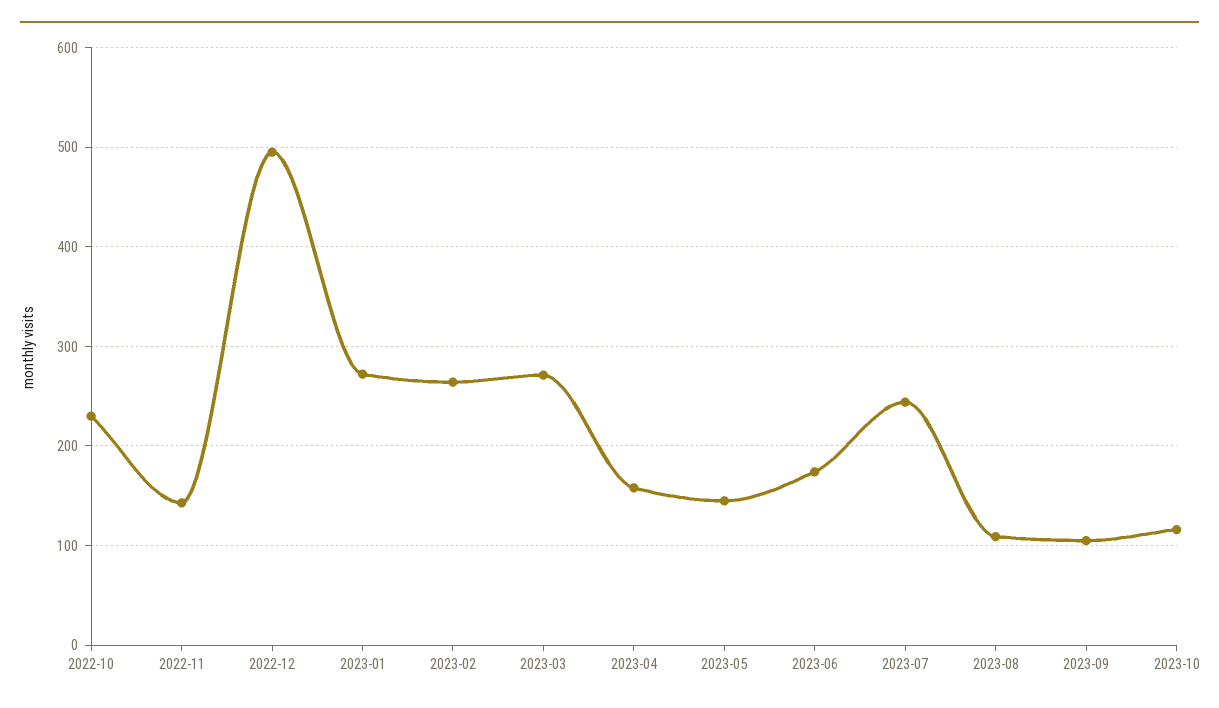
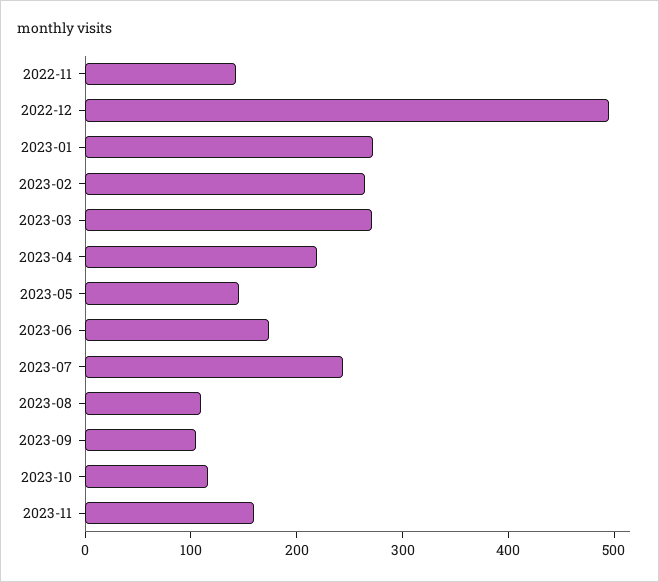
2022-10: 230 -> none
2023-04: 160 -> 220
2023-11: none -> 160

